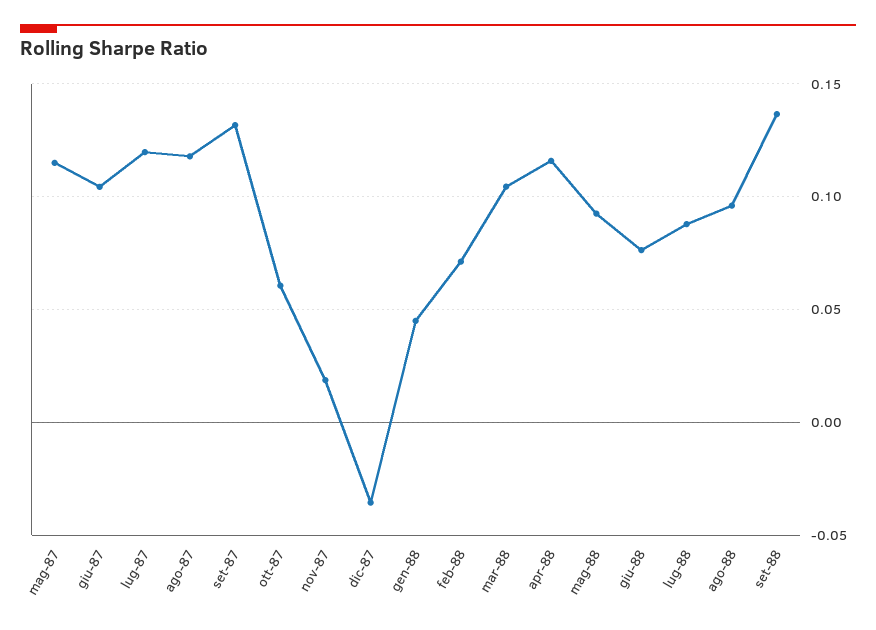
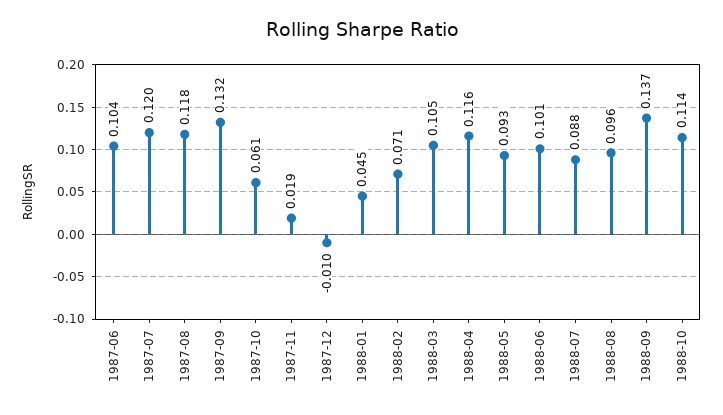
mag-87: 0.115 -> none
dic-87: -0.035 -> -0.01
giu-88: 0.075 -> 0.101
1988-10: none -> 0.114

